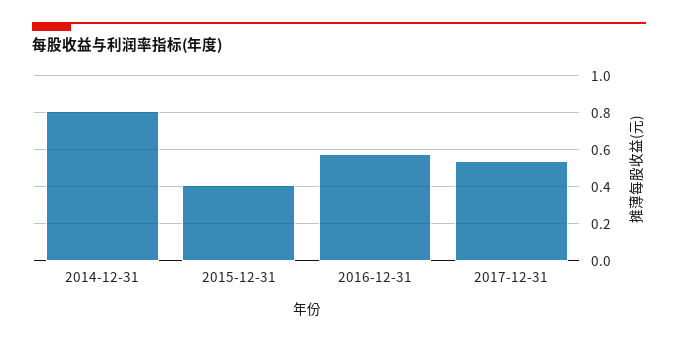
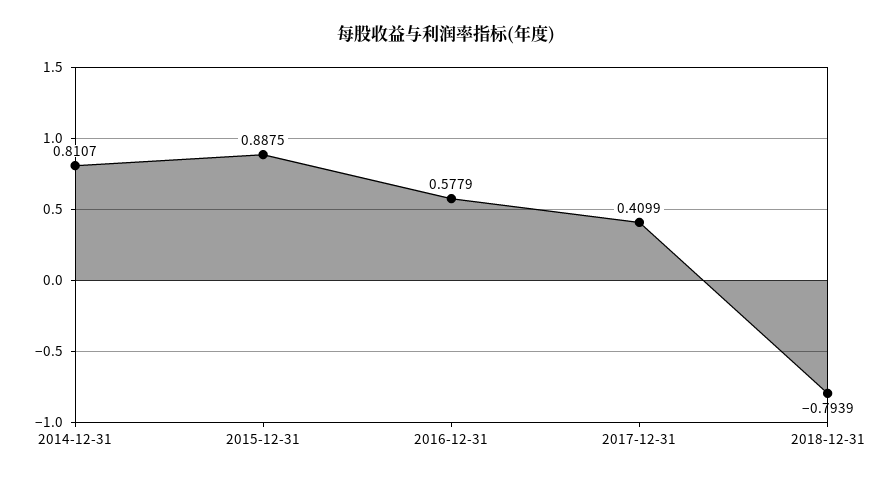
2015-12-31: 0.4 -> 0.8875
2017-12-31: 0.55 -> 0.4099
2018-12-31: none -> -0.7939

